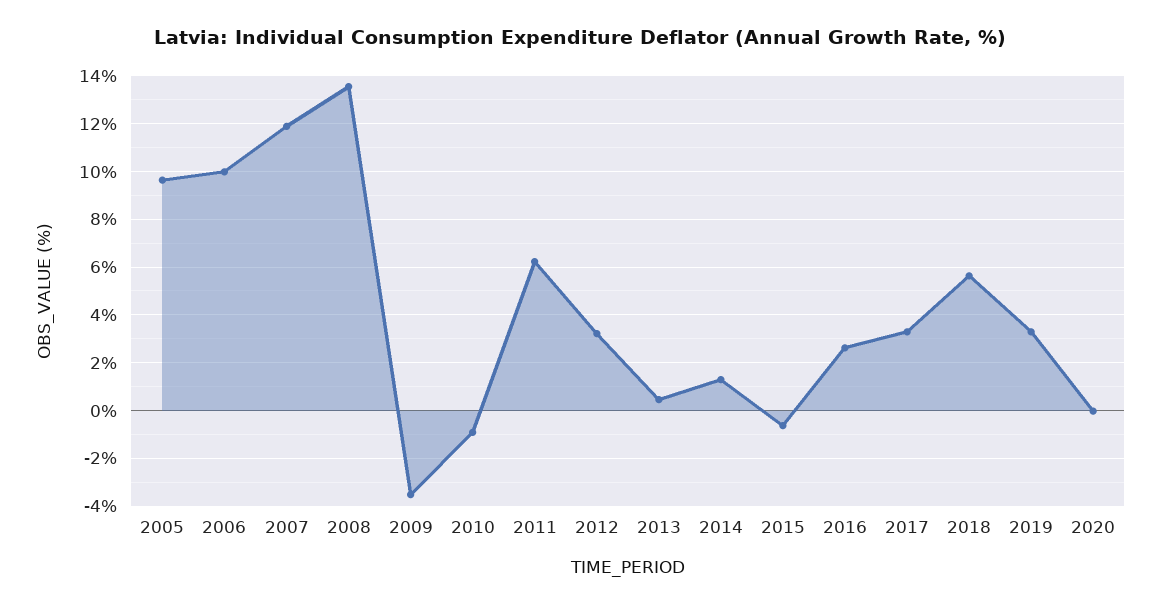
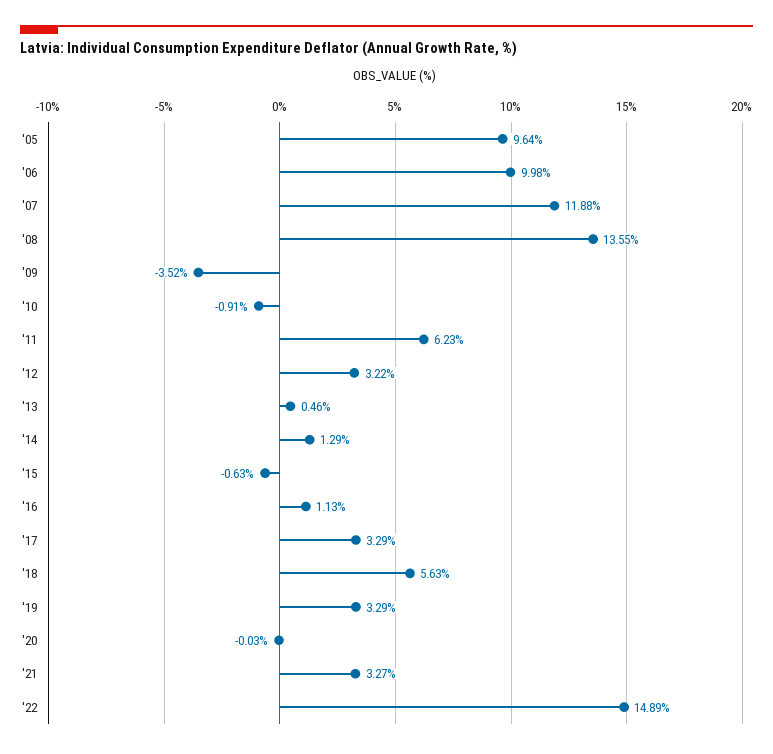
2016: 2.5 -> 1.13
'21: none -> 3.27
'22: none -> 14.89

